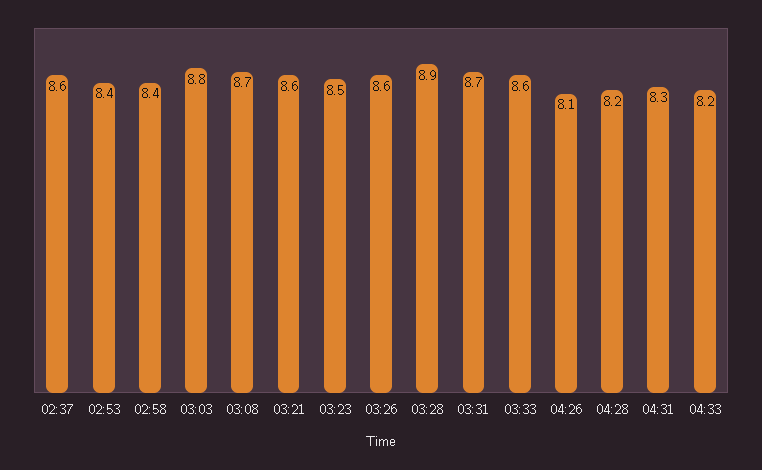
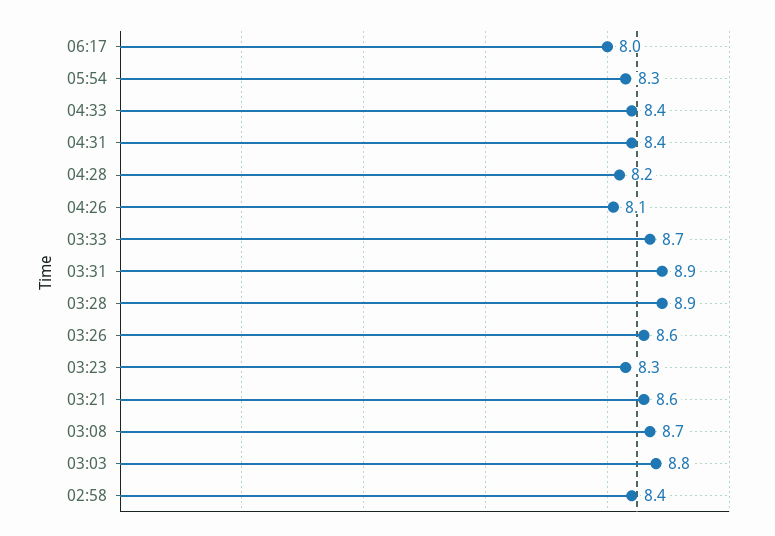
02:37: 8.6 -> none
02:53: 8.4 -> none
03:23: 8.5 -> 8.3
03:31: 8.7 -> 8.9
03:33: 8.6 -> 8.7
04:31: 8.3 -> 8.4
04:33: 8.2 -> 8.4
06:17: none -> 8
05:54: none -> 8.3

